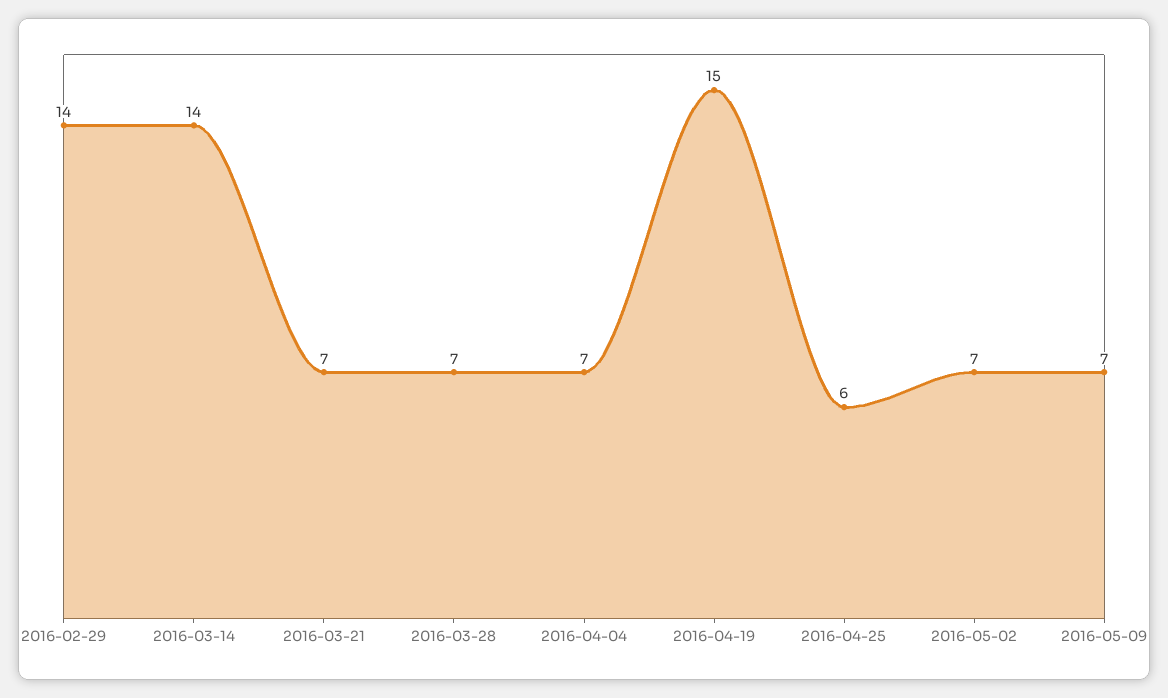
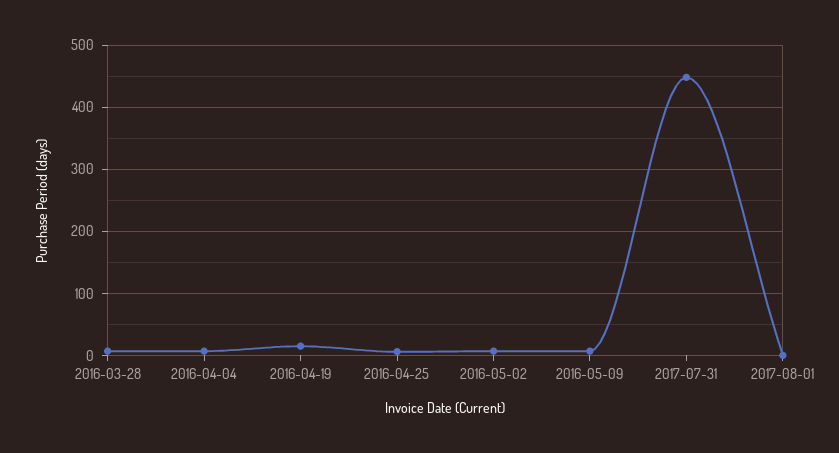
2016-02-29: 14 -> none
2016-03-14: 14 -> none
2016-03-21: 7 -> none
2017-07-31: none -> 450
2017-08-01: none -> 0

